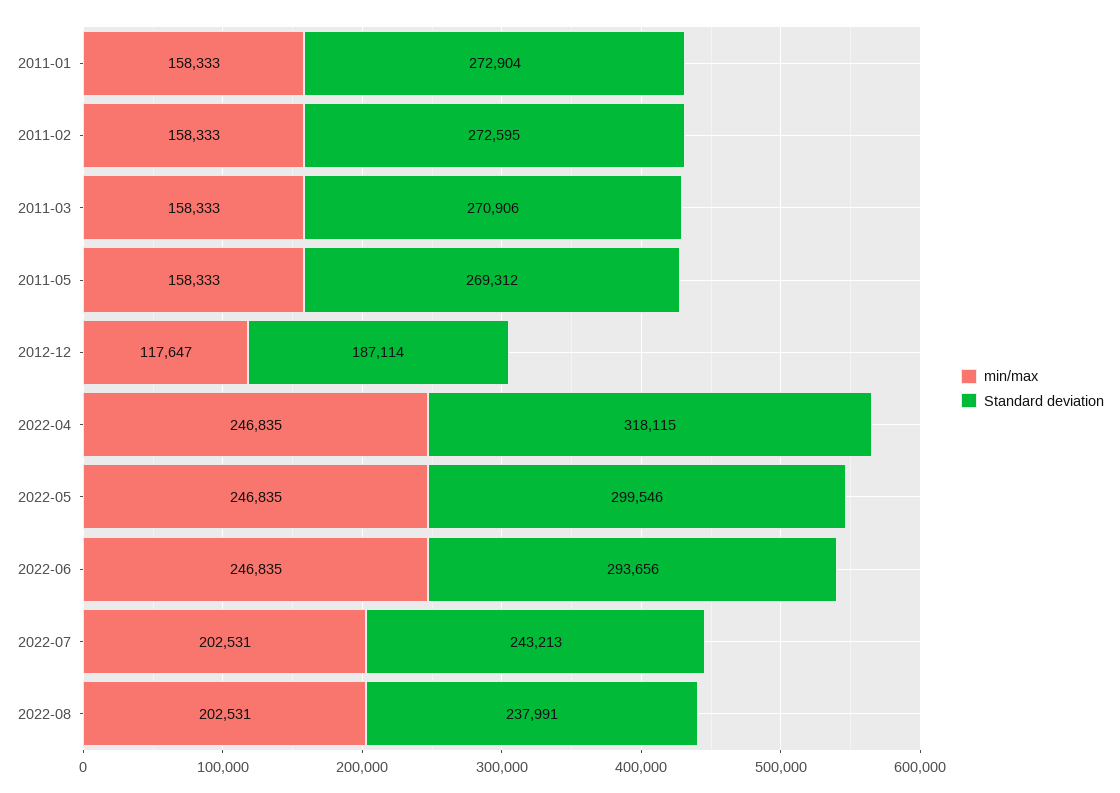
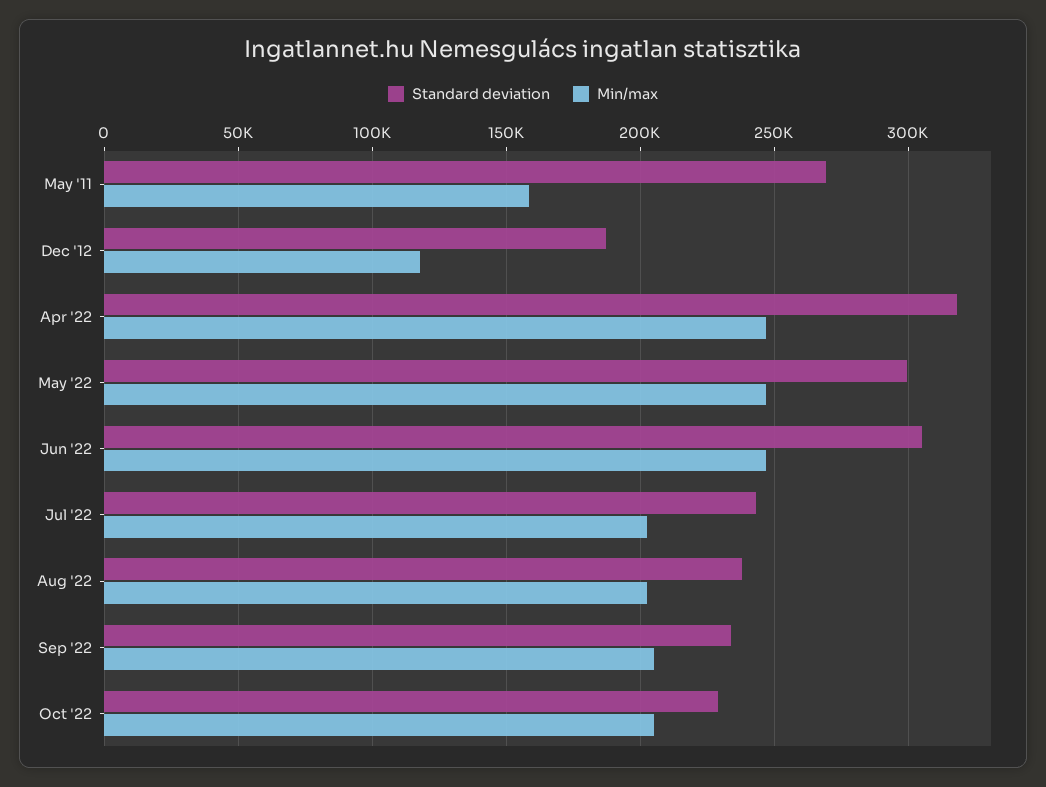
min/max, 2011-01: 158333 -> none
Standard deviation, 2011-01: 272904 -> none
min/max, 2011-02: 158333 -> none
Standard deviation, 2011-02: 272595 -> none
min/max, 2011-03: 158333 -> none
Standard deviation, 2011-03: 270906 -> none
Standard deviation, 2022-06: 293656 -> 305000
Standard deviation, Sep '22: none -> 235000
min/max, Sep '22: none -> 205000
Standard deviation, Oct '22: none -> 230000
min/max, Oct '22: none -> 205000

